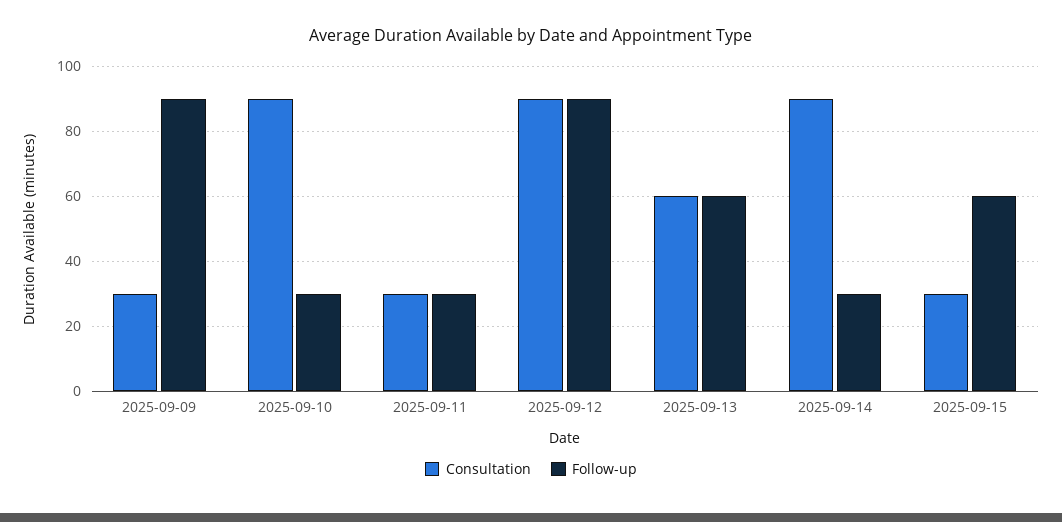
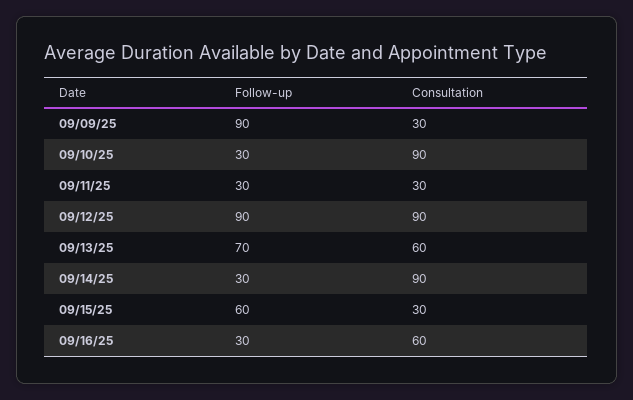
Follow-up, 2025-09-13: 60 -> 70
Follow-up, 09/16/25: none -> 30
Consultation, 09/16/25: none -> 60

